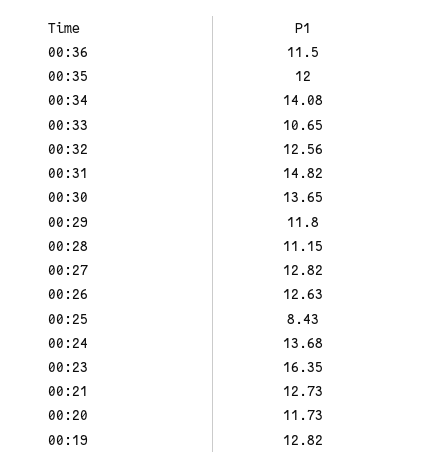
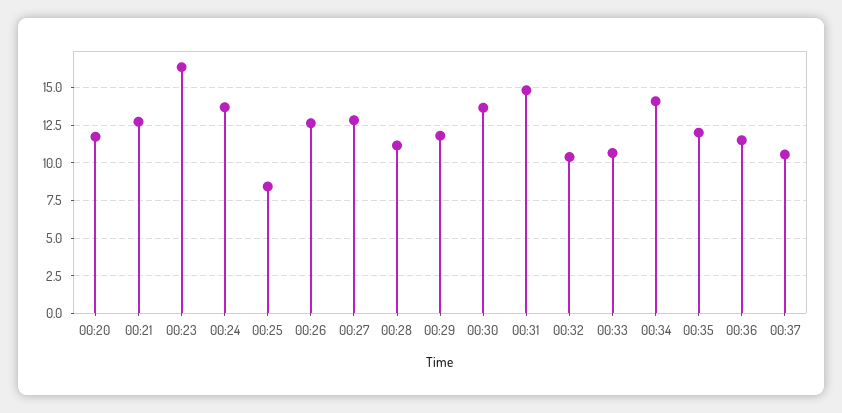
00:32: 12.56 -> 10.5
00:19: 12.82 -> none
00:37: none -> 10.5

